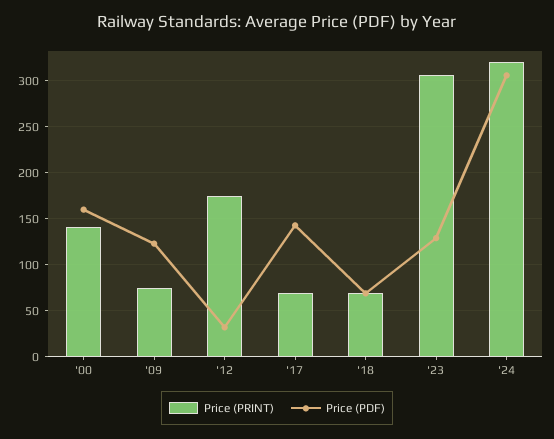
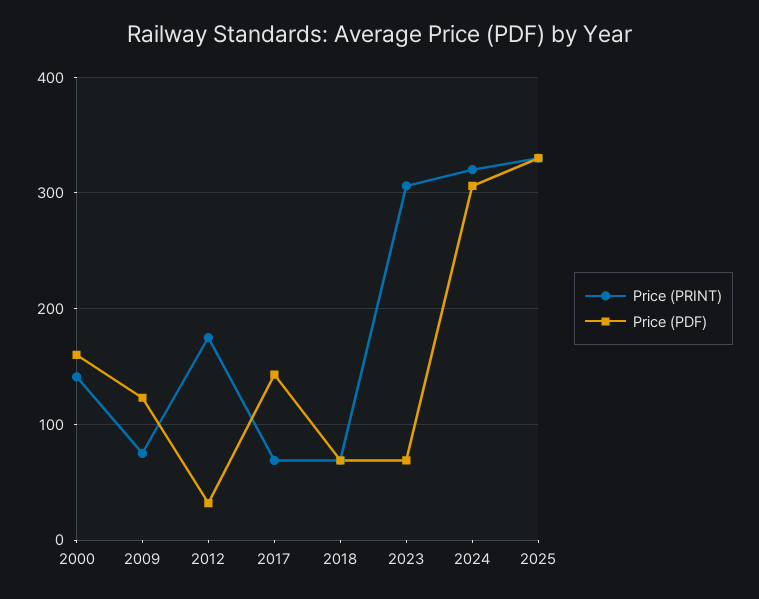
Price (PDF), '23: 130 -> 70
Price (PRINT), 2025: none -> 330
Price (PDF), 2025: none -> 330

